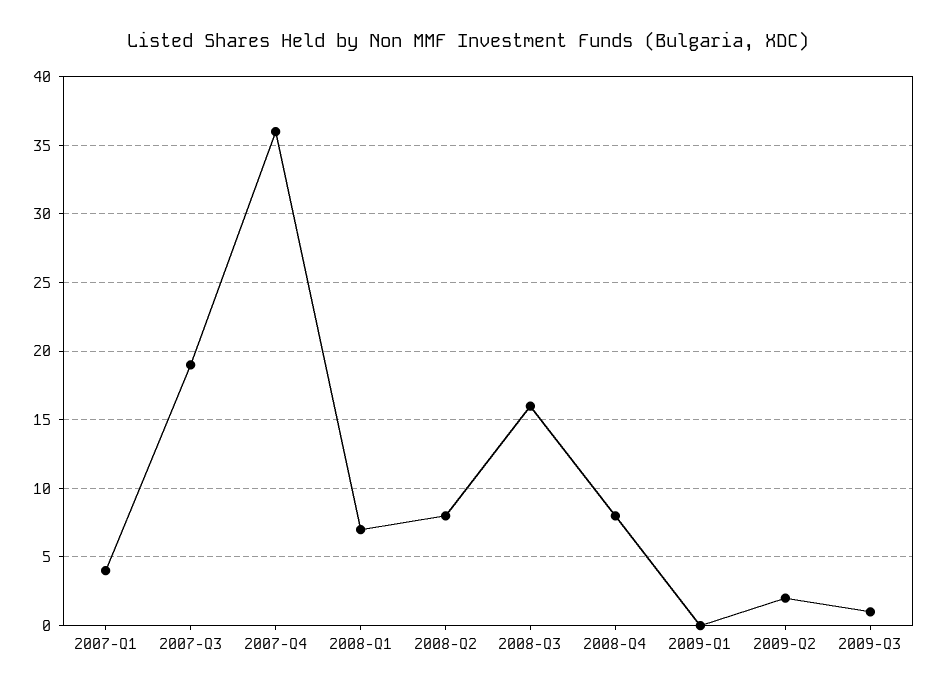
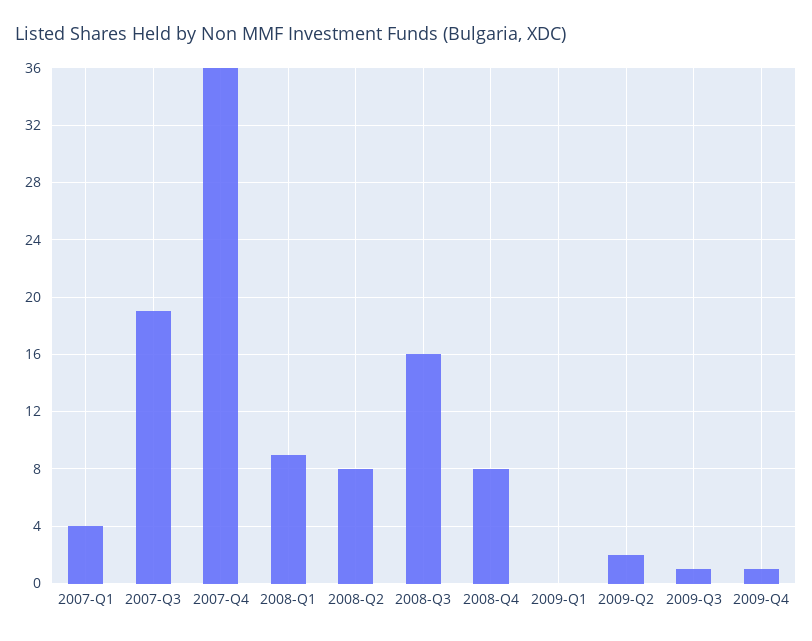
2008-Q1: 7 -> 9
2009-Q4: none -> 1

